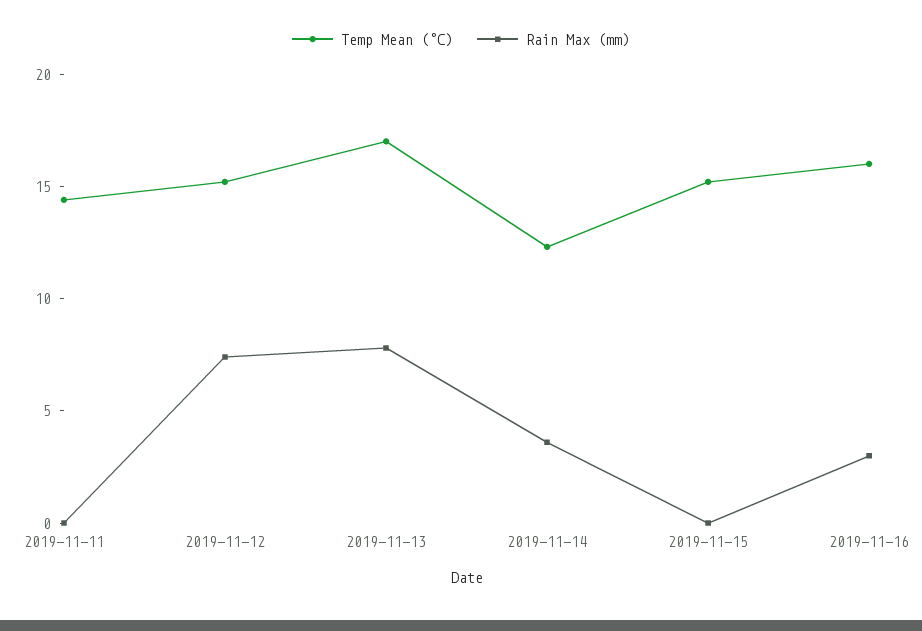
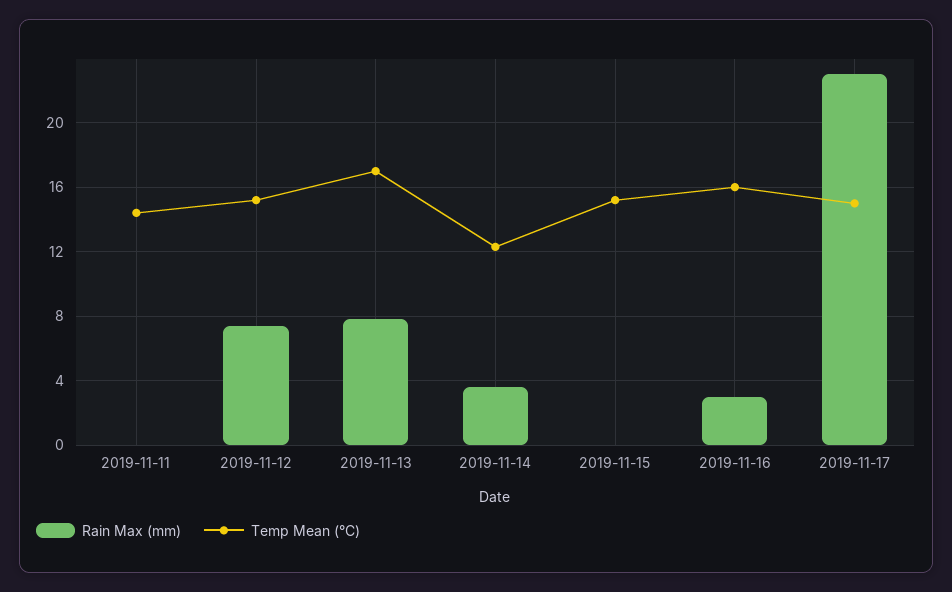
Rain Max (mm), 2019-11-17: none -> 23
Temp Mean (°C), 2019-11-17: none -> 15

